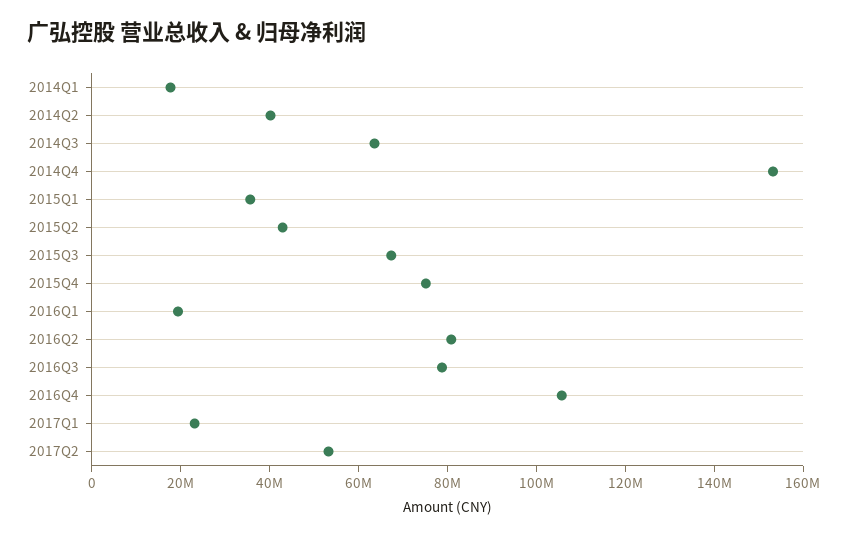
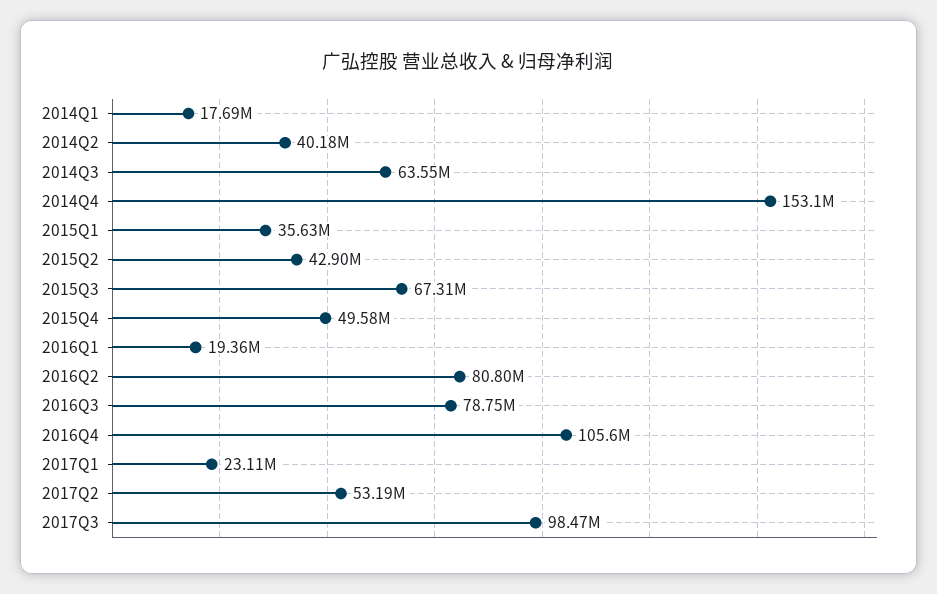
2015Q4: 75000000 -> 49580000
2017Q3: none -> 98470000

